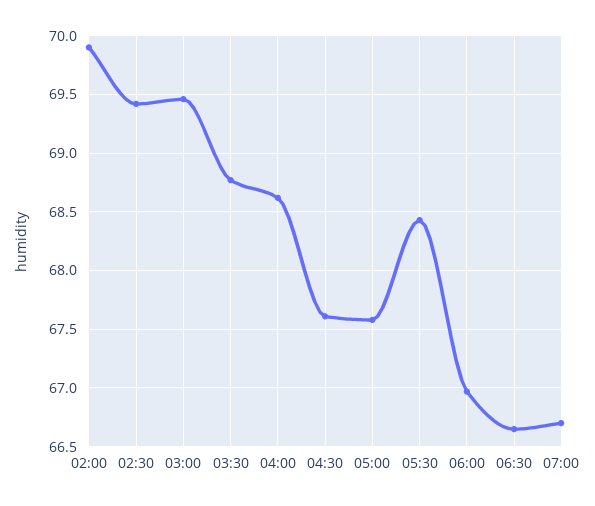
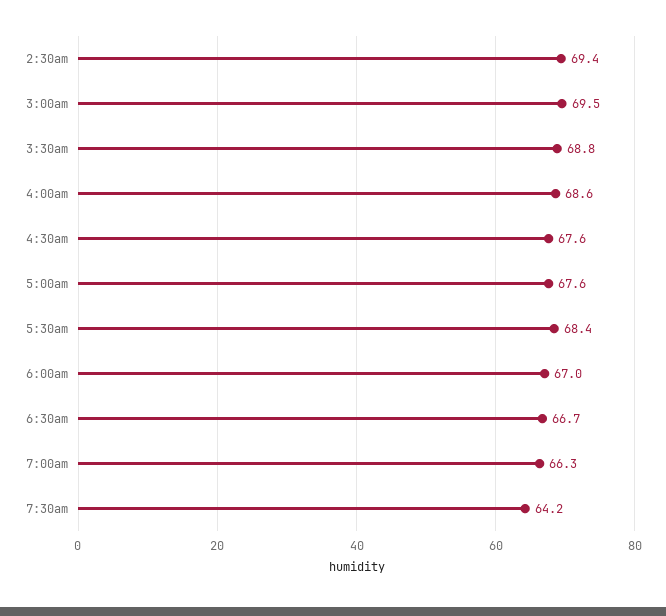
02:00: 69.9 -> none
07:00: 66.7 -> 66.3
7:30am: none -> 64.2

